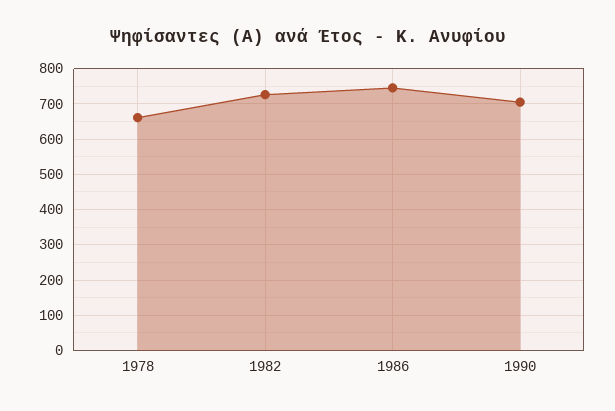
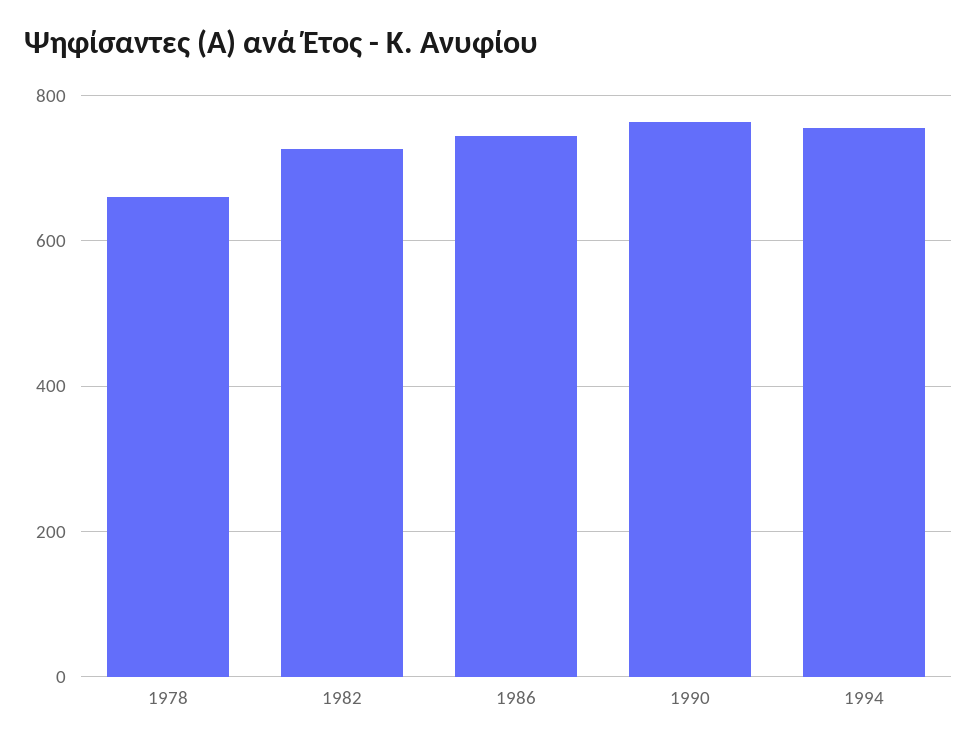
1990: 700 -> 760
1994: none -> 760

